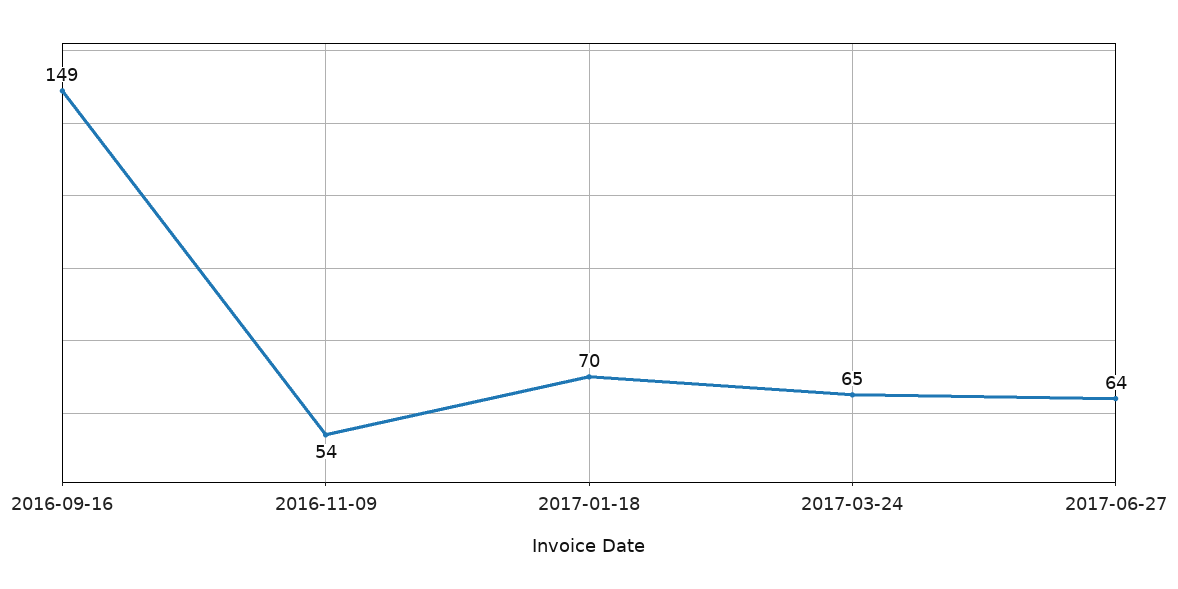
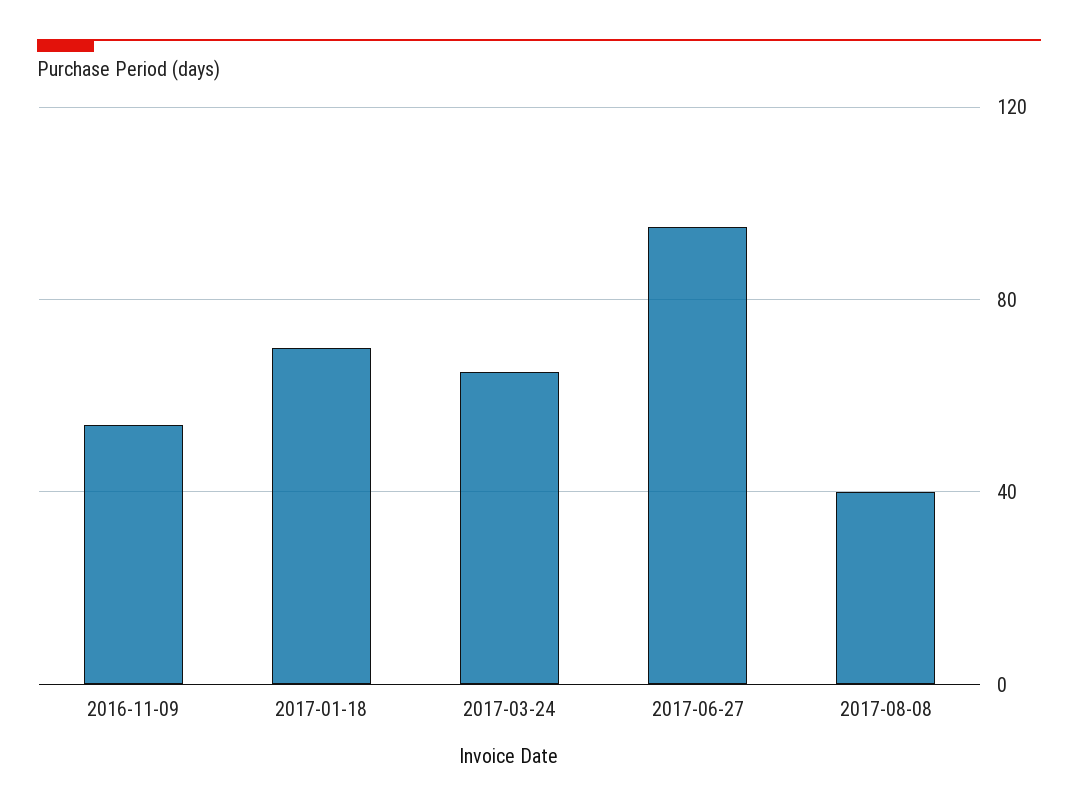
2016-09-16: 149 -> none
2017-06-27: 64 -> 95
2017-08-08: none -> 40

